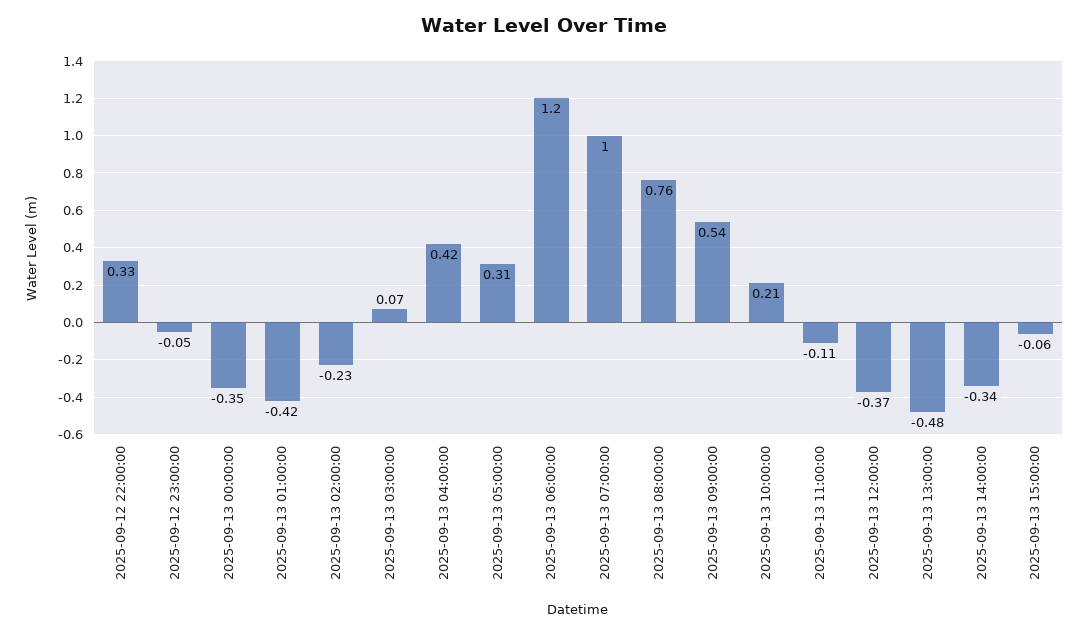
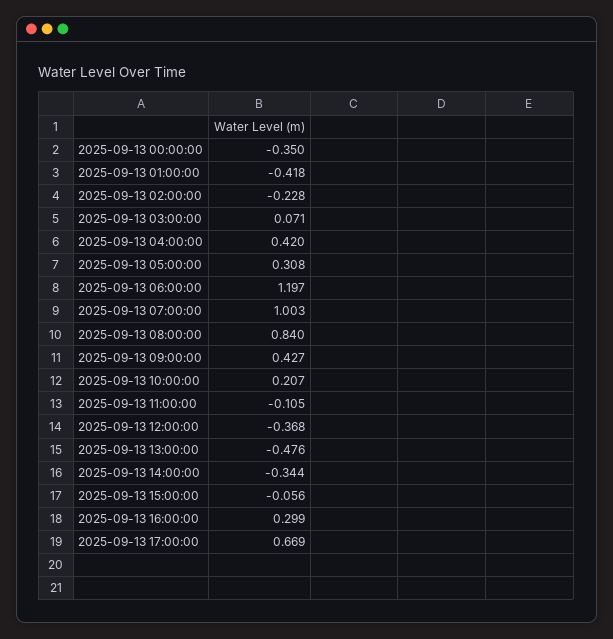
2025-09-12 22:00:00: 0.33 -> none
2025-09-12 23:00:00: -0.05 -> none
2025-09-13 08:00:00: 0.76 -> 0.84
2025-09-13 09:00:00: 0.54 -> 0.427
2025-09-13 16:00:00: none -> 0.299
2025-09-13 17:00:00: none -> 0.669

